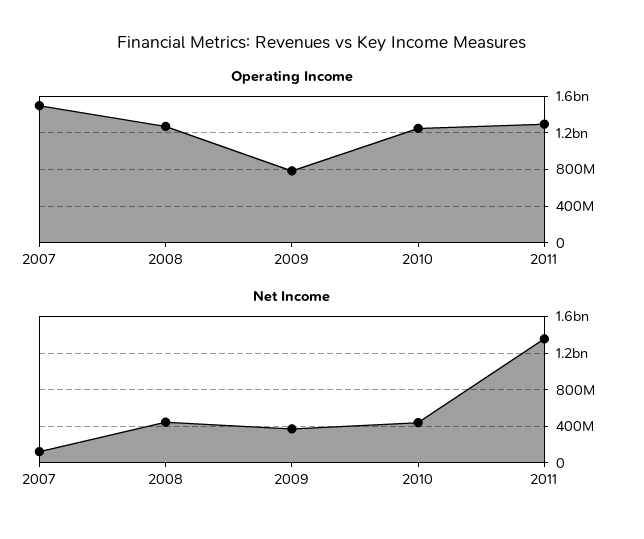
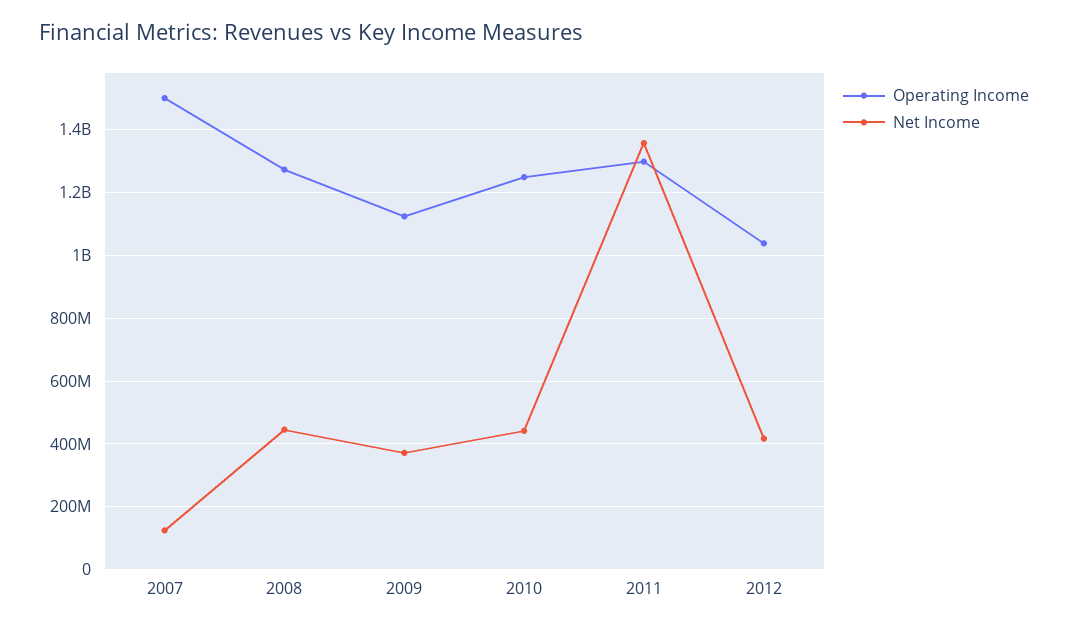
Operating Income, 2009: 800000000 -> 1120000000
Operating Income, 2012: none -> 1040000000
Net Income, 2012: none -> 420000000

